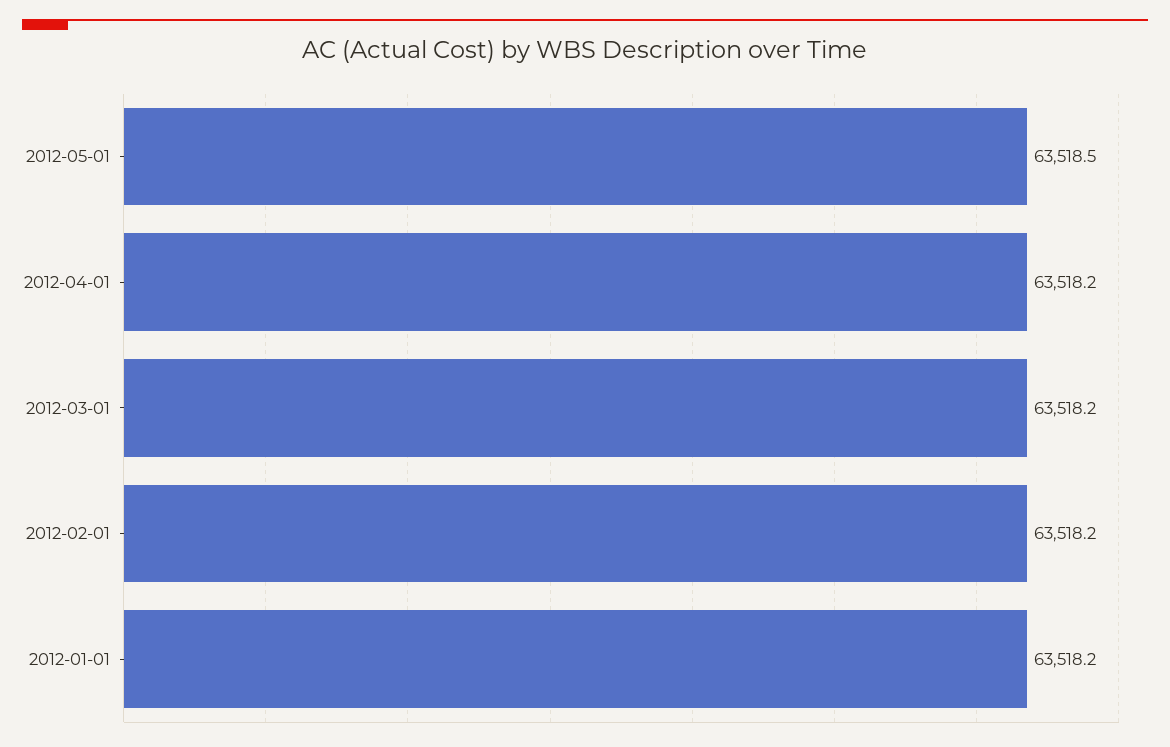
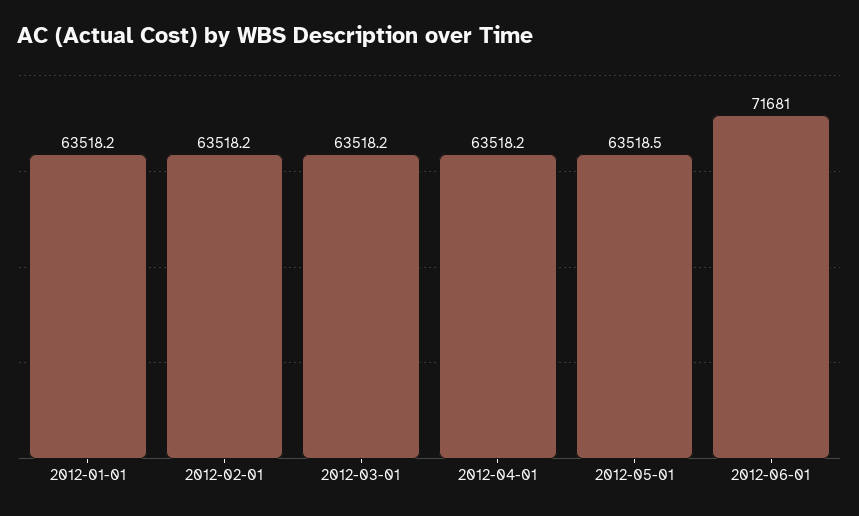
2012-06-01: none -> 71681

